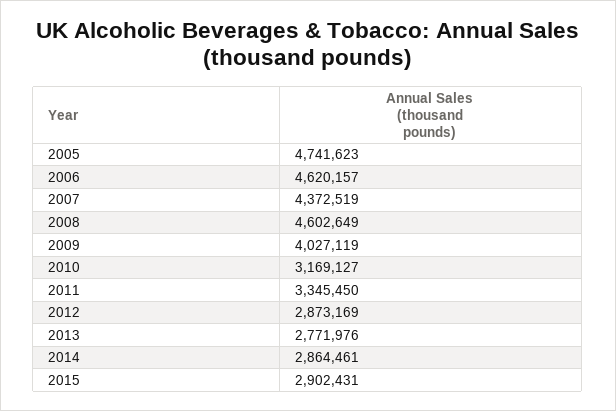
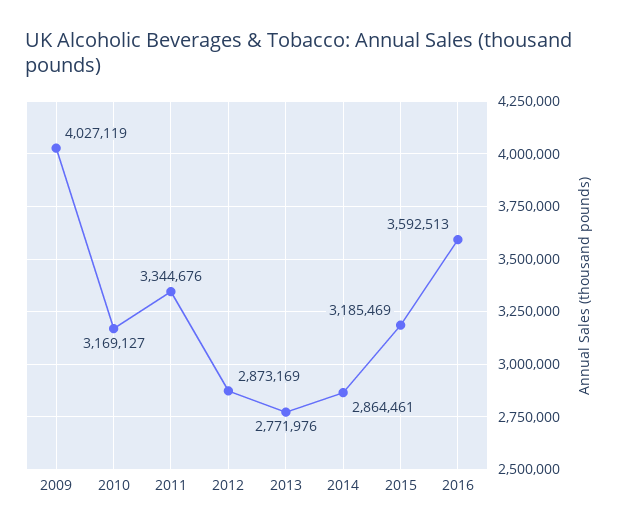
2005: 4741623 -> none
2006: 4620157 -> none
2007: 4372519 -> none
2008: 4602649 -> none
2011: 3345450 -> 3344676
2015: 2902431 -> 3185469
2016: none -> 3592513

